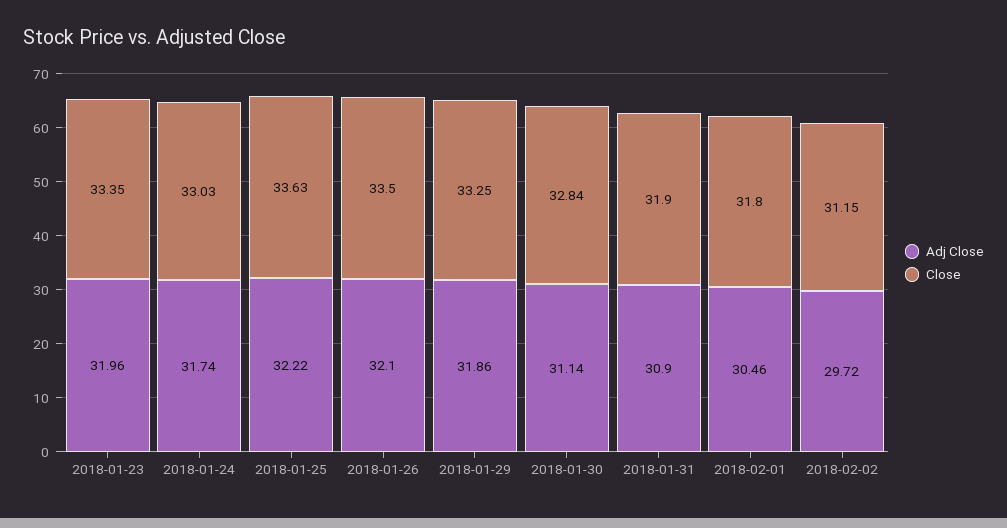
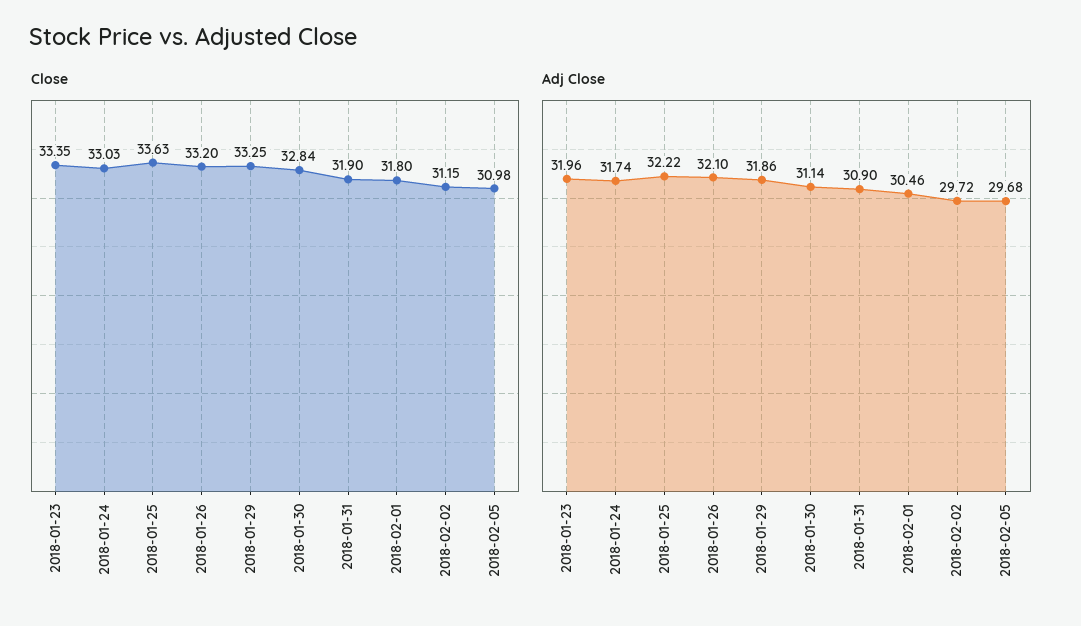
Close, 2018-01-26: 33.5 -> 33.2
Close, 2018-02-05: none -> 30.98
Adj Close, 2018-02-05: none -> 29.68

